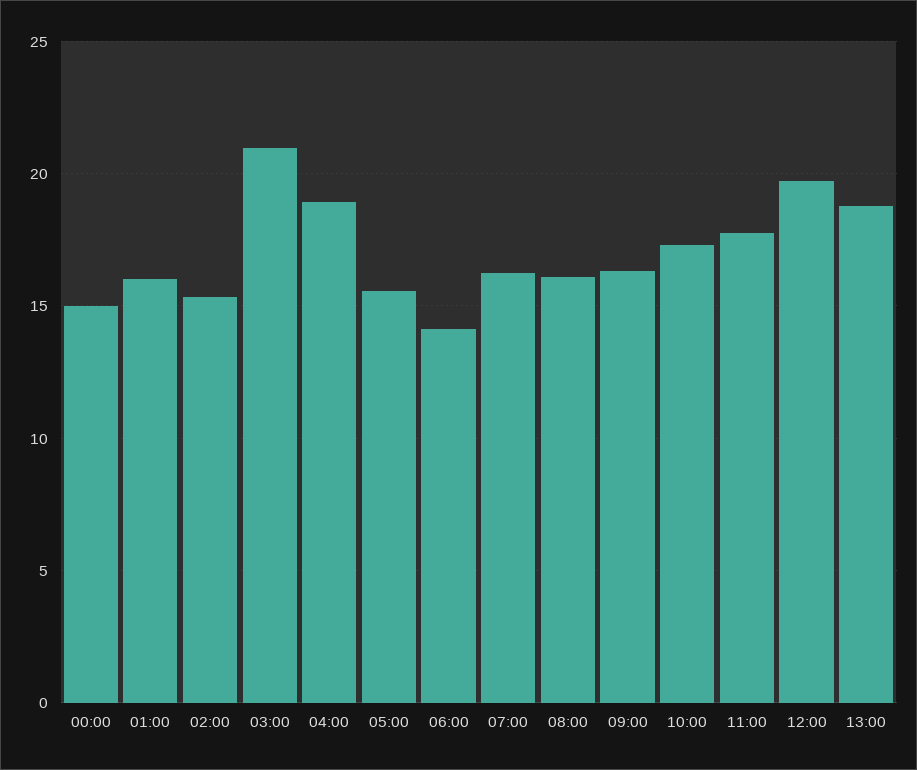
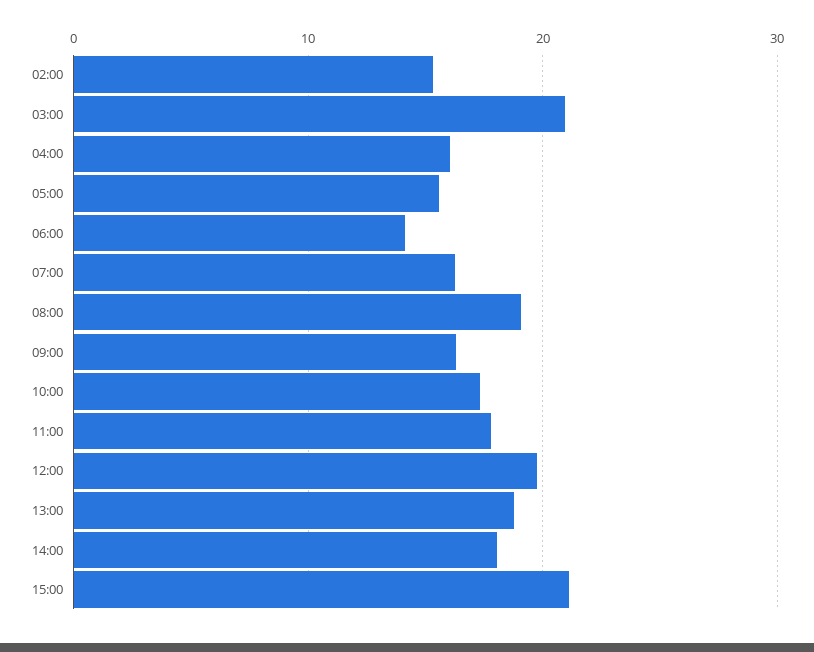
00:00: 15 -> none
01:00: 16 -> none
04:00: 19 -> 16
08:00: 16 -> 19
14:00: none -> 18
15:00: none -> 21

